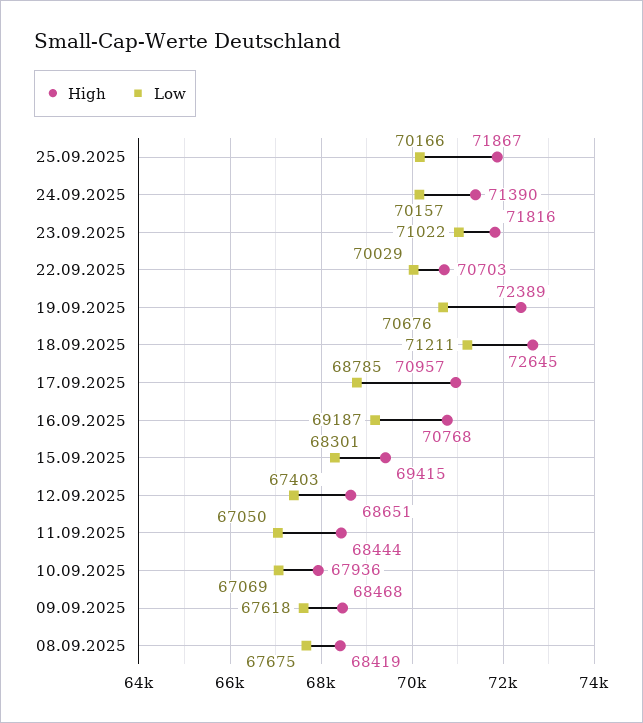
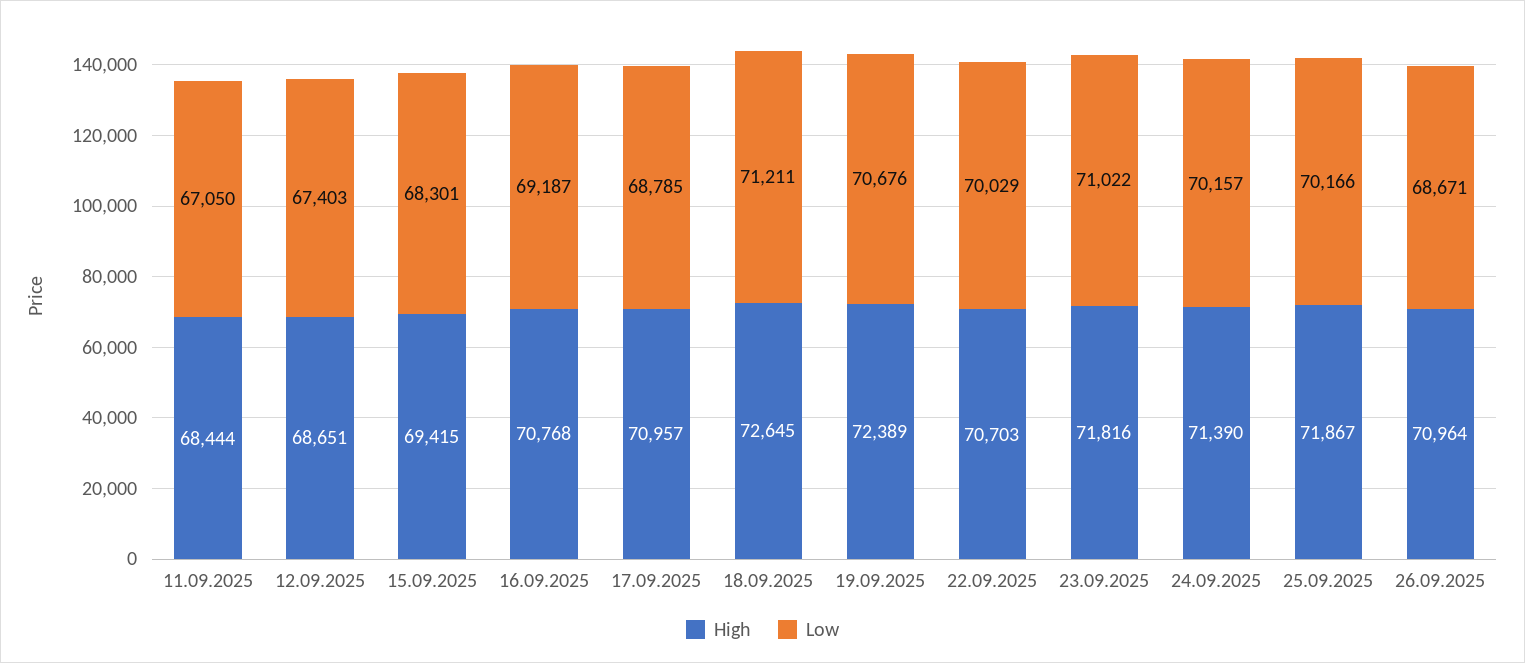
High, 10.09.2025: 67936 -> none
Low, 10.09.2025: 67069 -> none
High, 09.09.2025: 68468 -> none
Low, 09.09.2025: 67618 -> none
High, 08.09.2025: 68419 -> none
Low, 08.09.2025: 67675 -> none
High, 26.09.2025: none -> 70964
Low, 26.09.2025: none -> 68671

